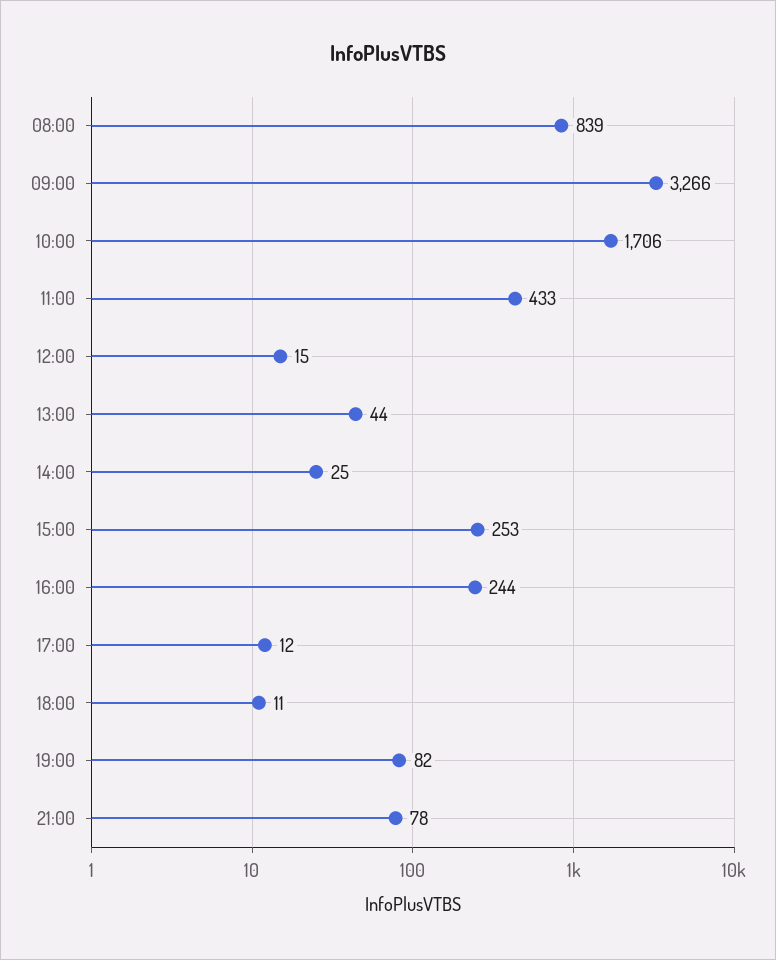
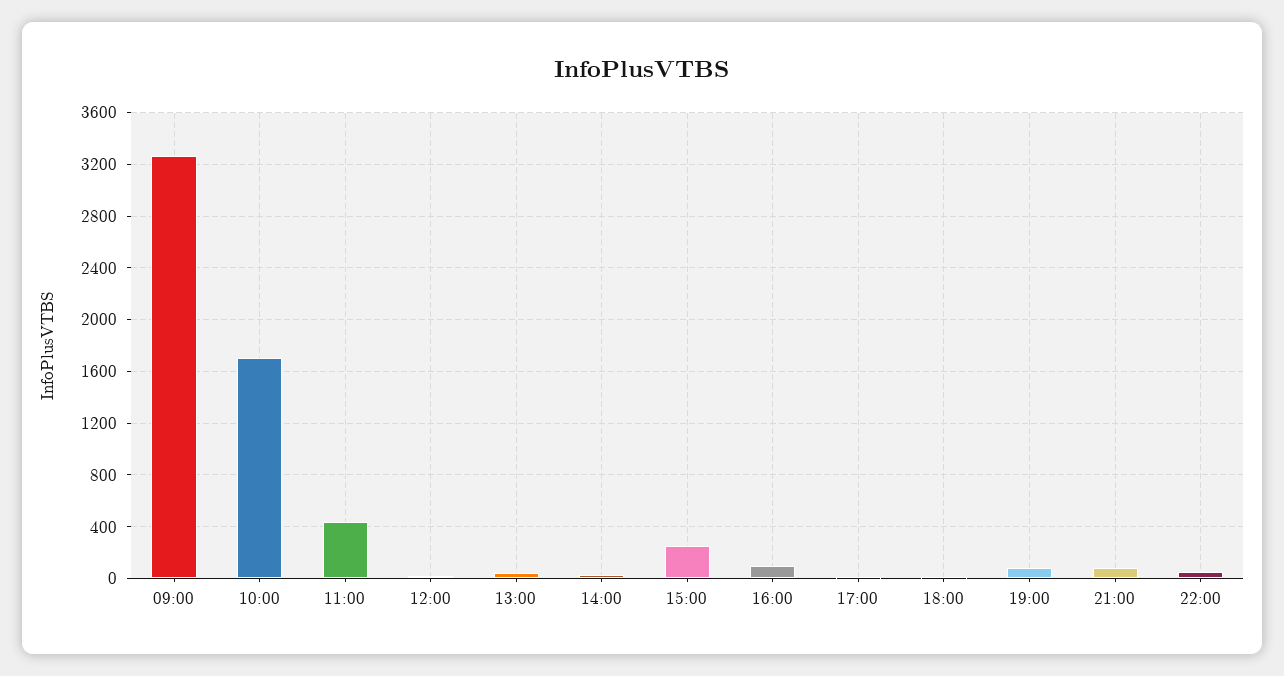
08:00: 839 -> none
16:00: 244 -> 100
22:00: none -> 50

